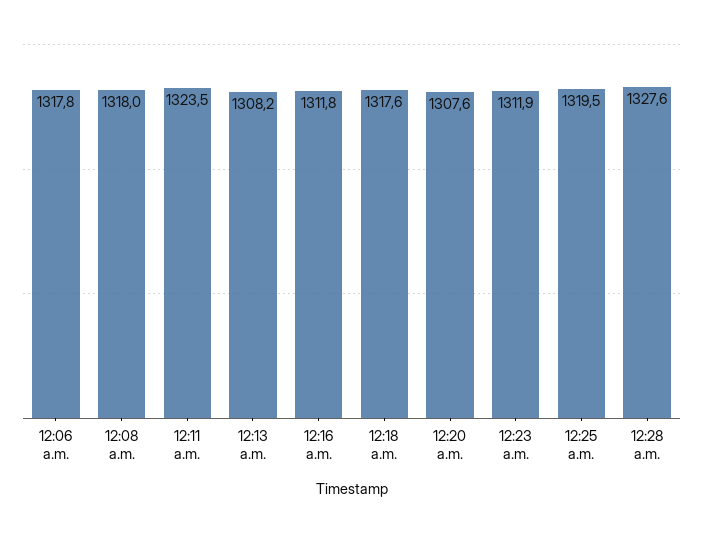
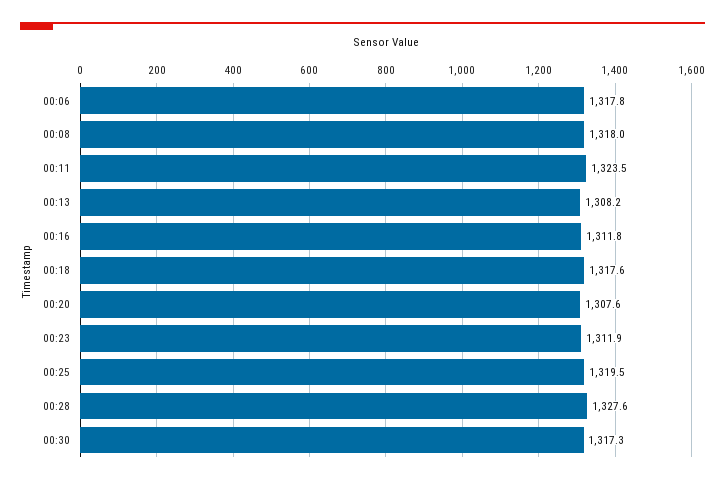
00:30: none -> 1317.3

